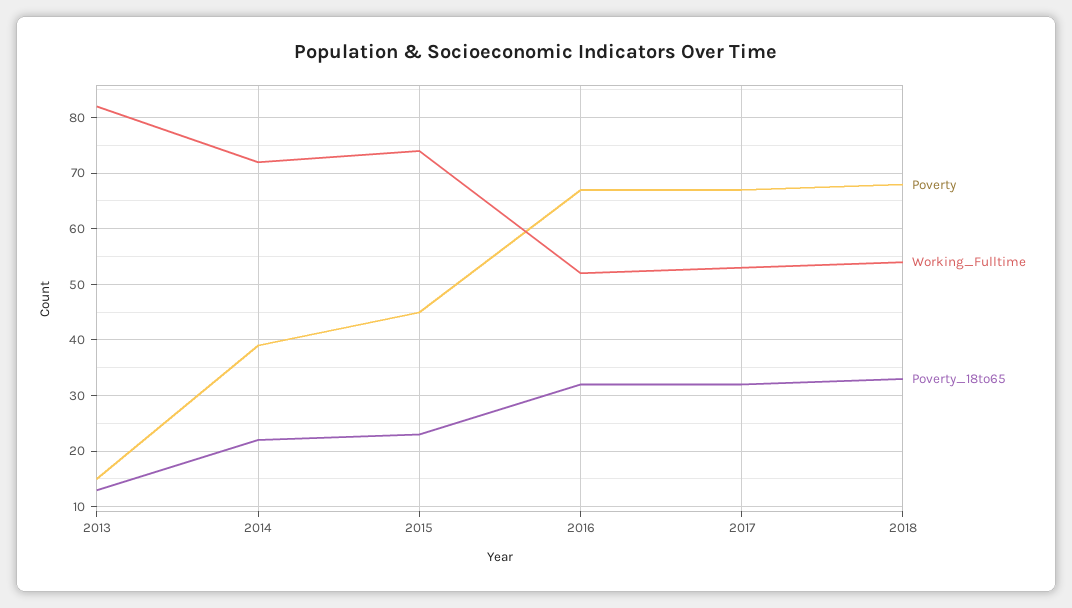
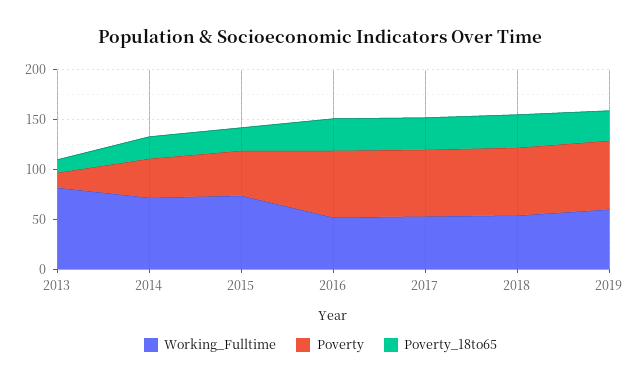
Working_Fulltime, 2019: none -> 60
Poverty, 2019: none -> 70
Poverty_18to65, 2019: none -> 30

